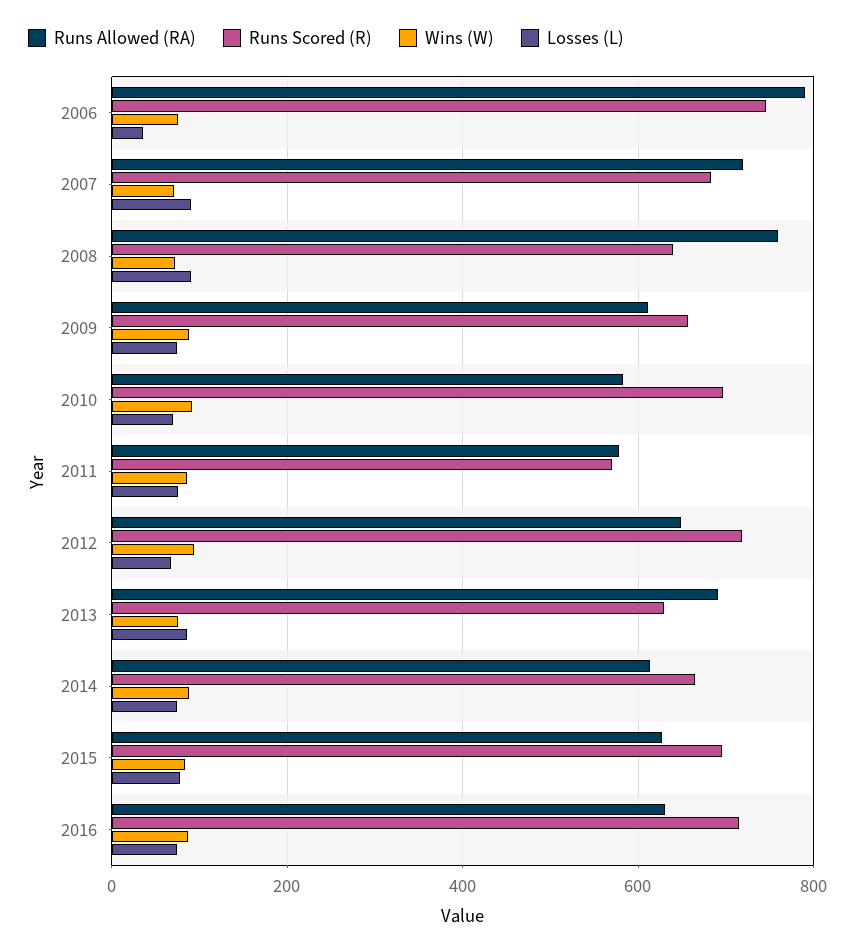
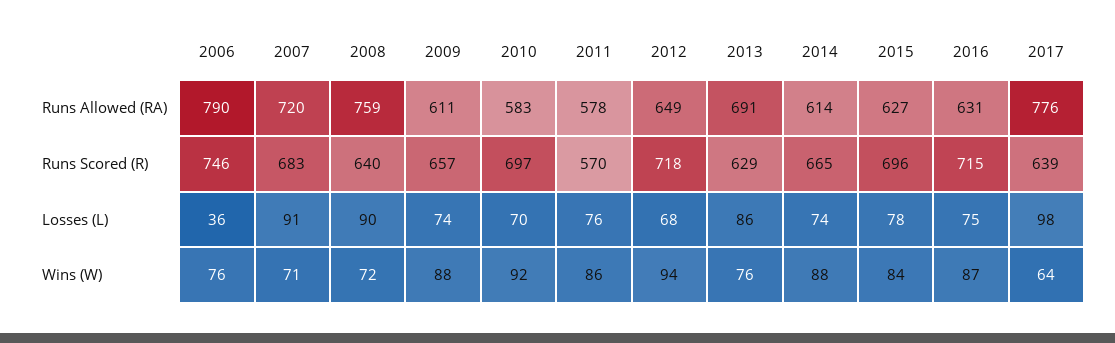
Runs Allowed (RA), 2017: none -> 776
Runs Scored (R), 2017: none -> 639
Losses (L), 2017: none -> 98
Wins (W), 2017: none -> 64

